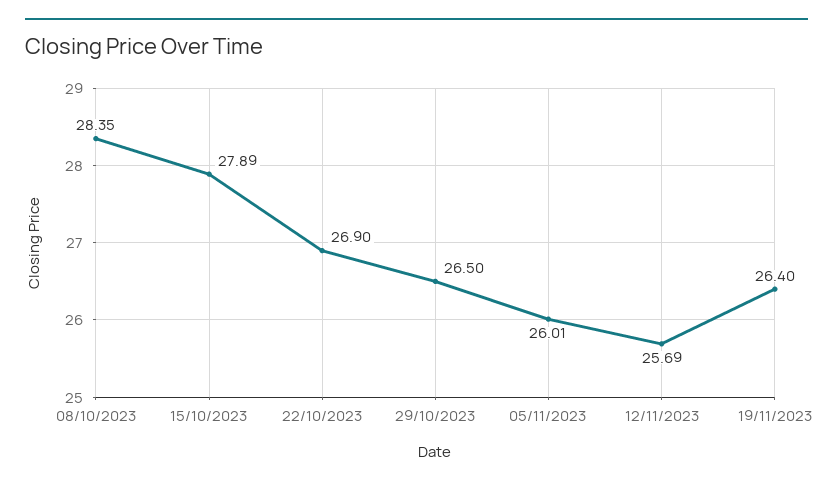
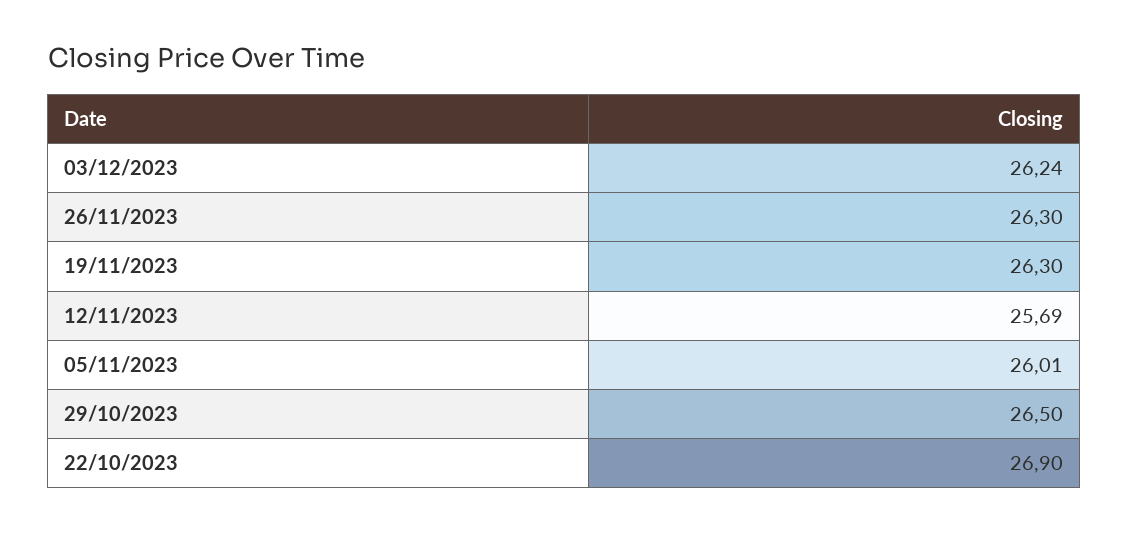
08/10/2023: 28.35 -> none
15/10/2023: 27.89 -> none
19/11/2023: 26.4 -> 26.3
03/12/2023: none -> 26.24
26/11/2023: none -> 26.3

